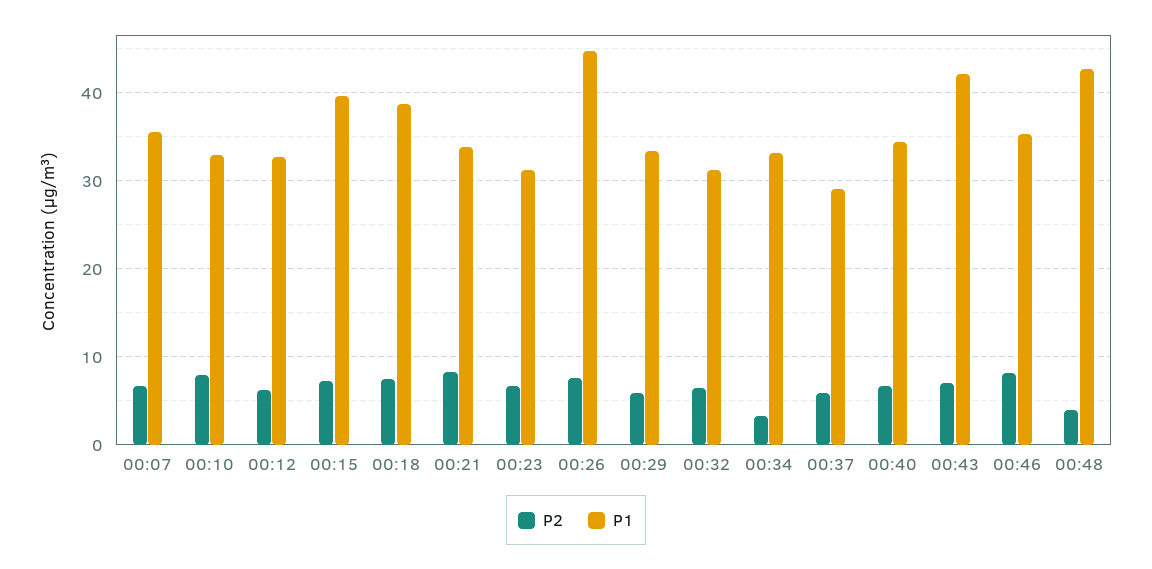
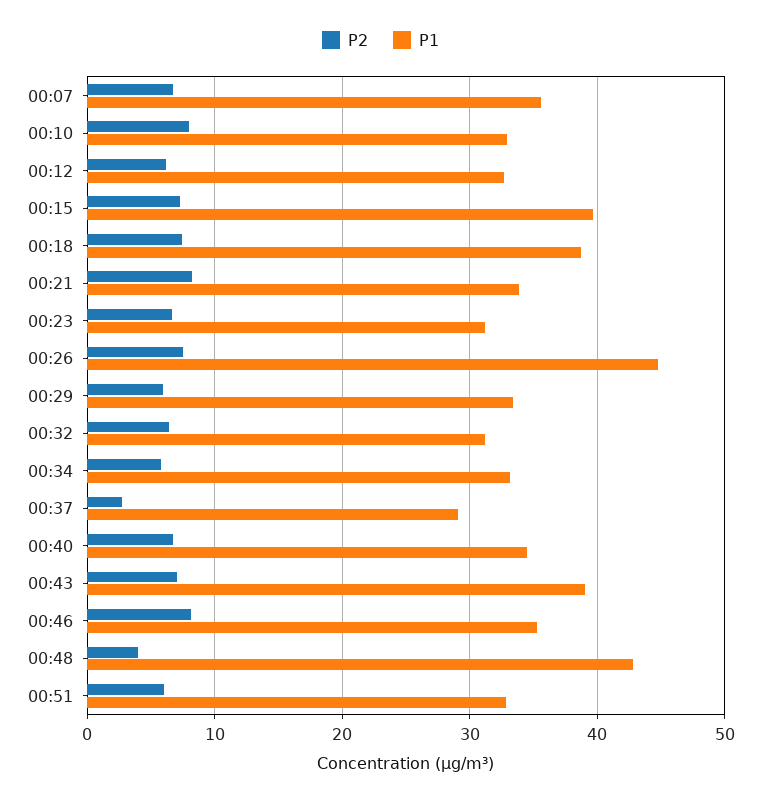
P2, 00:34: 3 -> 6
P2, 00:37: 6 -> 3
P1, 00:43: 42 -> 39
P2, 00:51: none -> 6
P1, 00:51: none -> 33

